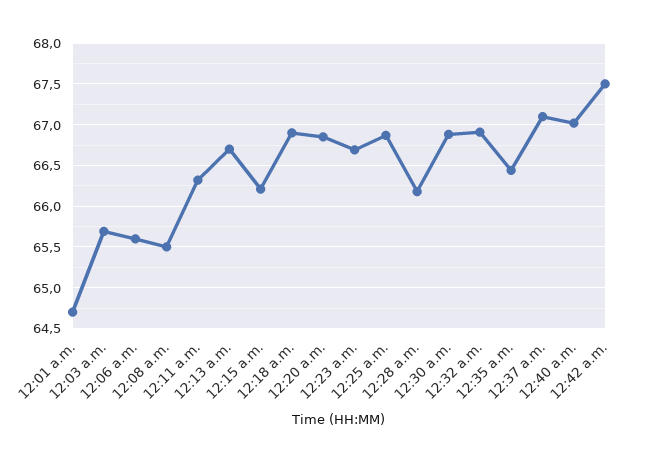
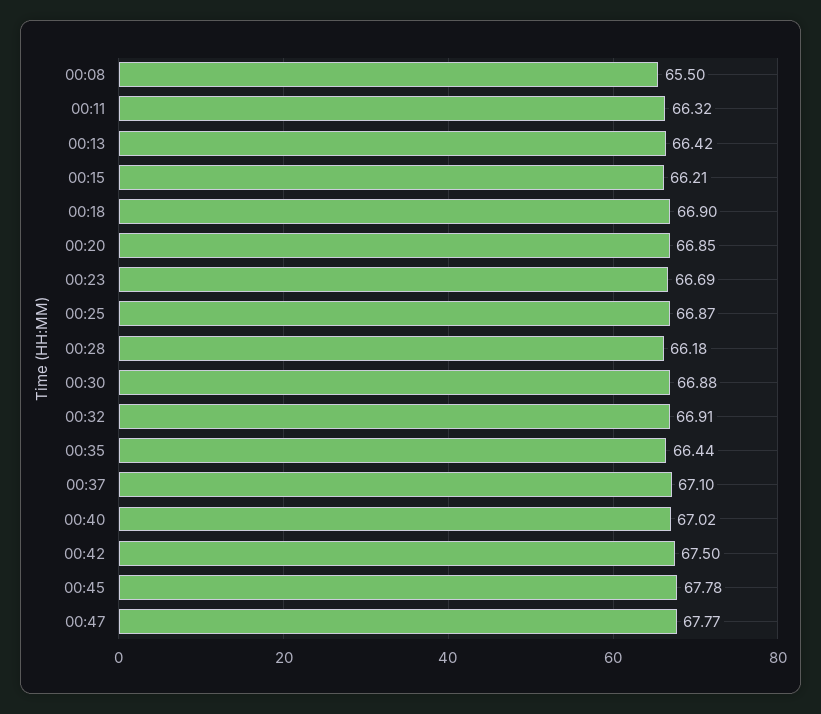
12:01 a.m.: 64.7 -> none
12:03 a.m.: 65.7 -> none
12:06 a.m.: 65.6 -> none
12:13 a.m.: 66.7 -> 66.42
00:45: none -> 67.78
00:47: none -> 67.77

